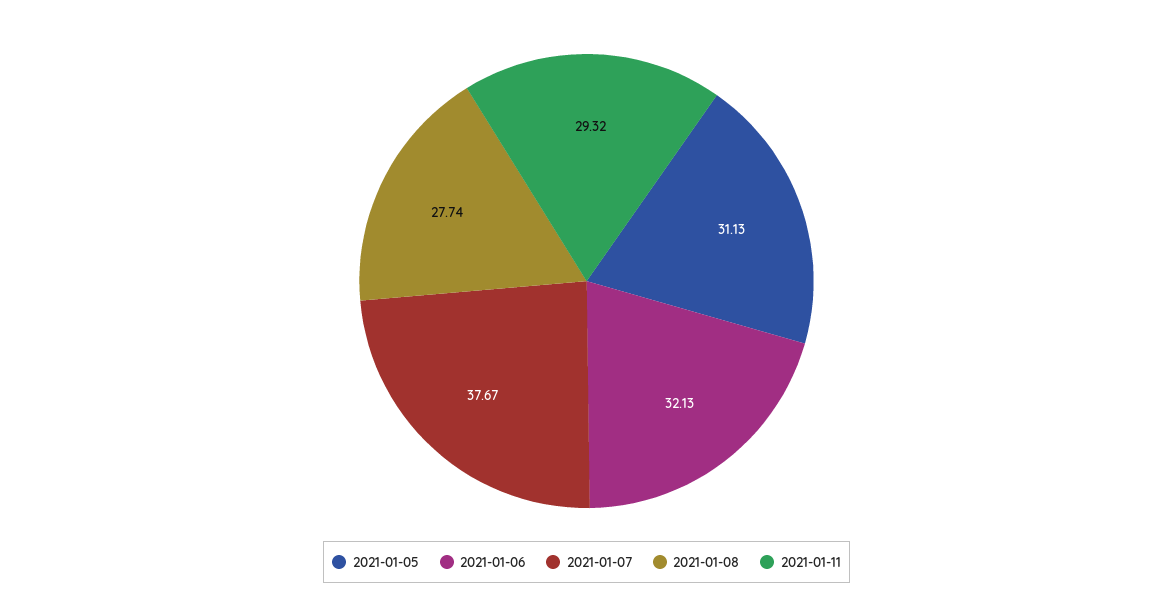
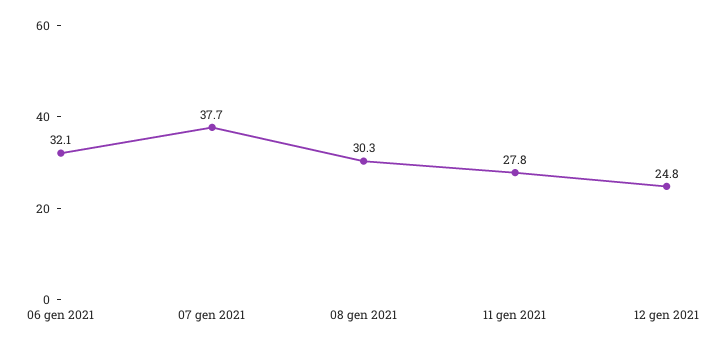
2021-01-05: 31.13 -> none
2021-01-08: 27.74 -> 30.3
2021-01-11: 29.32 -> 27.8
12 gen 2021: none -> 24.8

